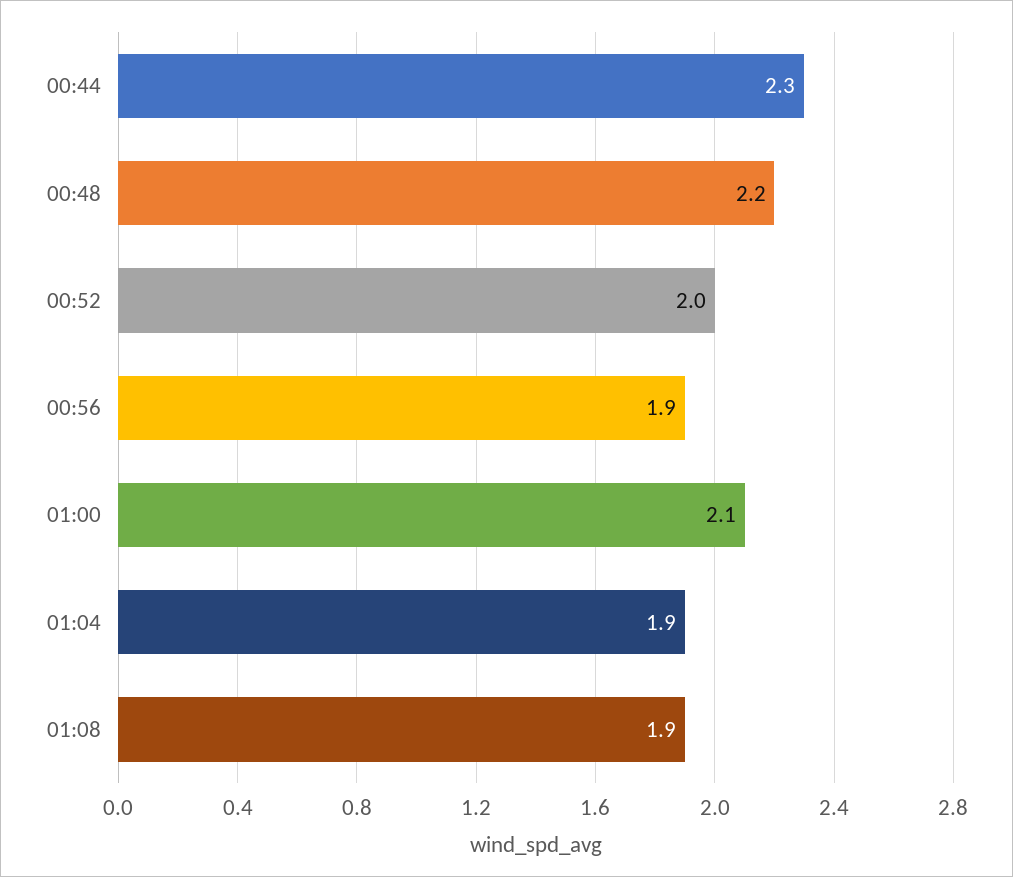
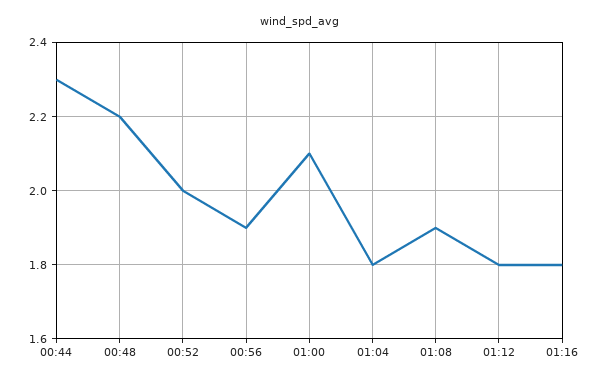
01:04: 1.9 -> 1.8
01:12: none -> 1.8
01:16: none -> 1.8

